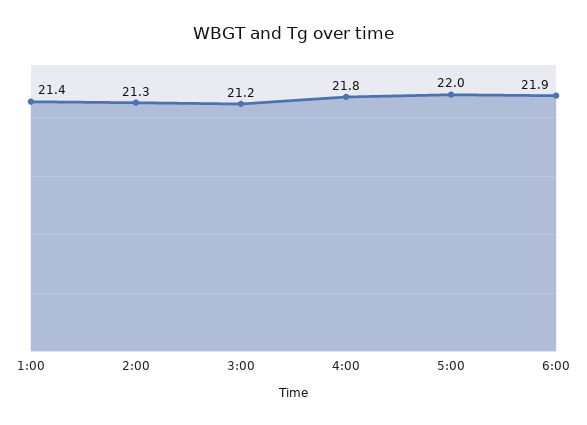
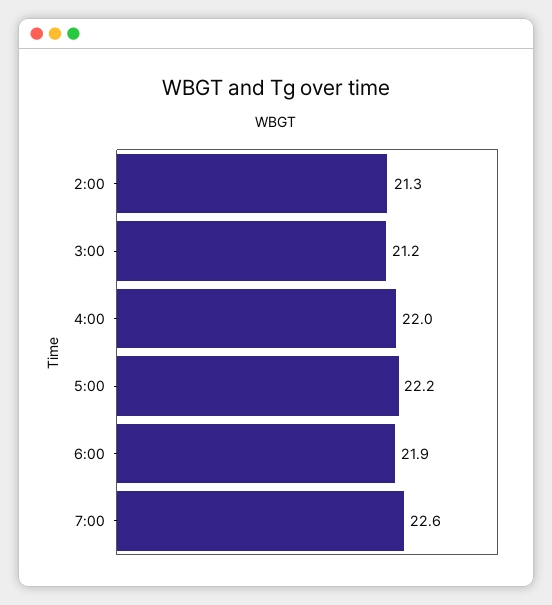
1:00: 21.4 -> none
4:00: 21.8 -> 22
5:00: 22 -> 22.2
7:00: none -> 22.6

